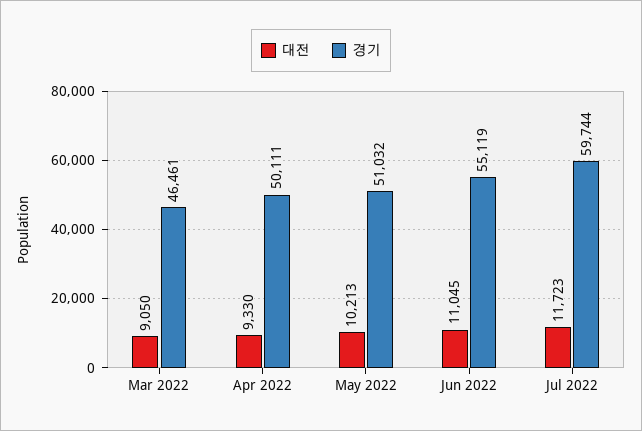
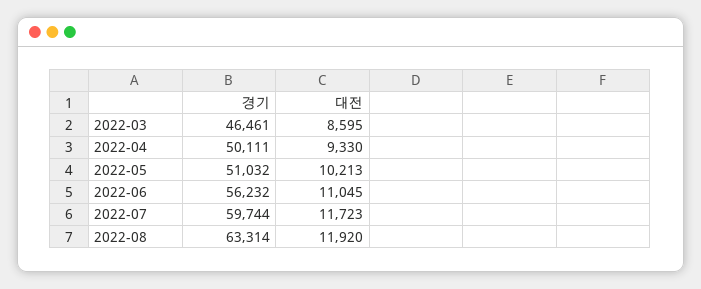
대전, Mar 2022: 9050 -> 8595
경기, Jun 2022: 55119 -> 56232
경기, 2022-08: none -> 63314
대전, 2022-08: none -> 11920

